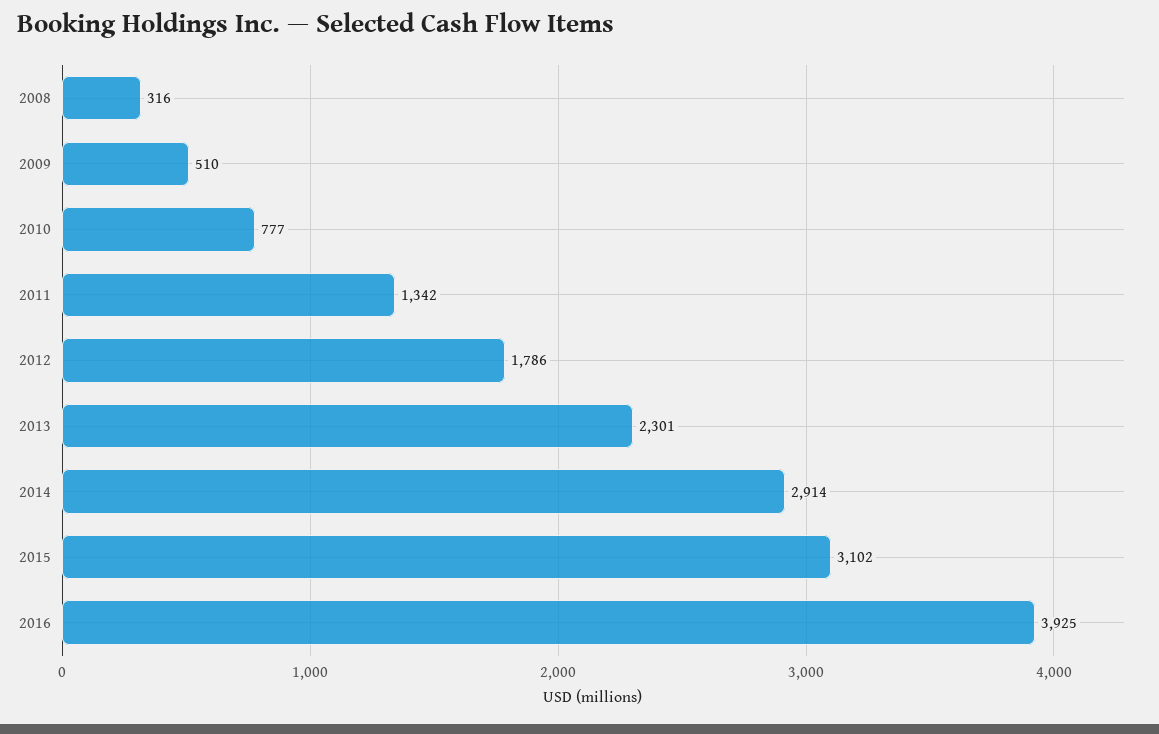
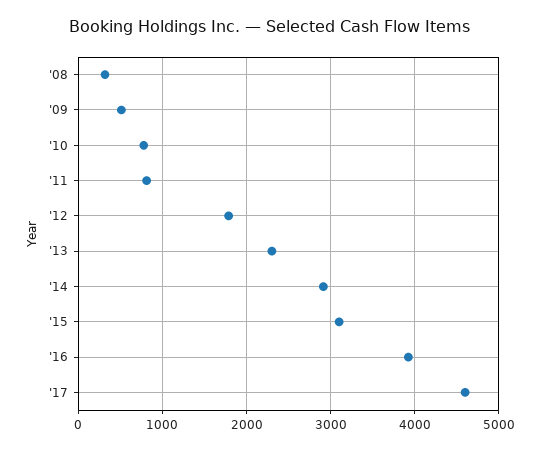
2011: 1342 -> 800
'17: none -> 4600

